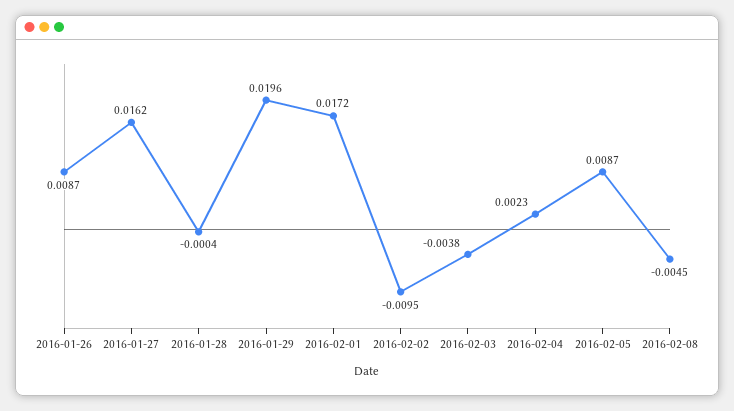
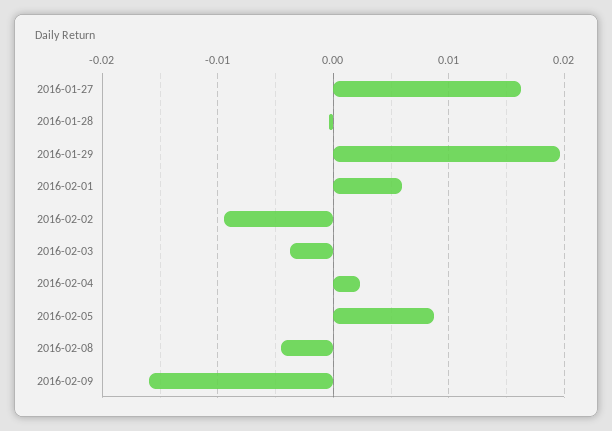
2016-01-26: 0.0087 -> none
2016-02-01: 0.0172 -> 0.006
2016-02-09: none -> -0.016

